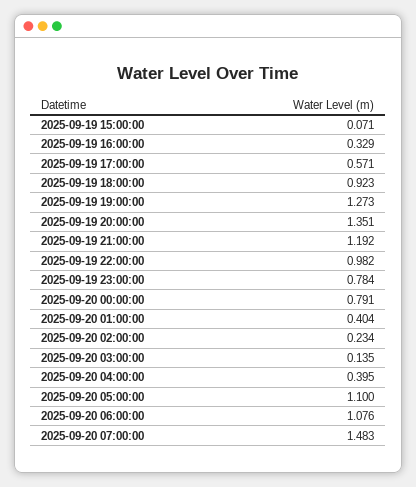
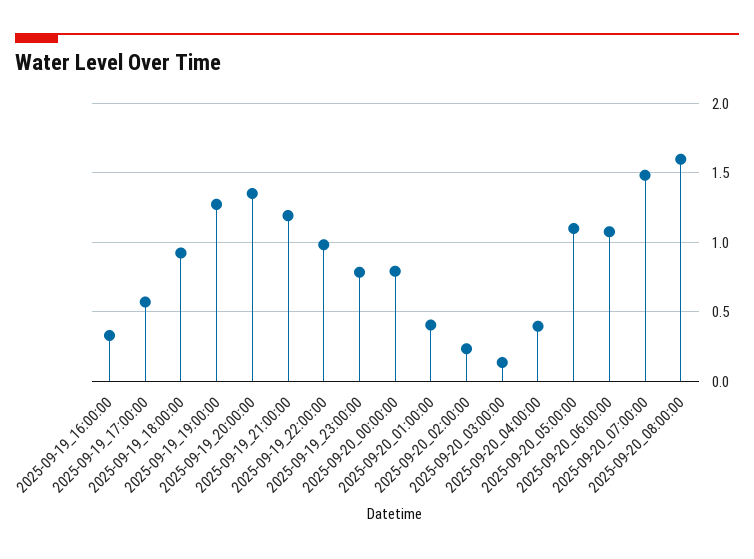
2025-09-19 15:00:00: 0.071 -> none
2025-09-20_08:00:00: none -> 1.6

